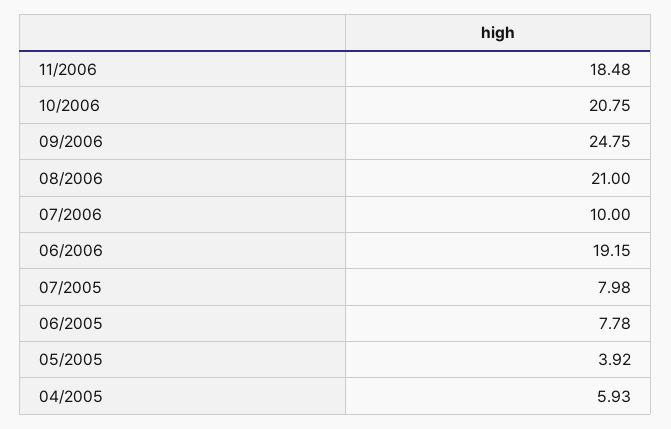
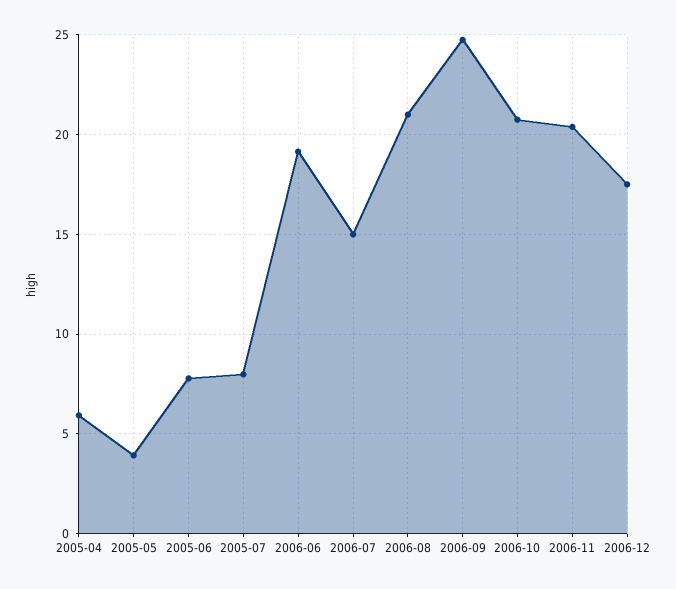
11/2006: 18.48 -> 20.5
07/2006: 10 -> 15
2006-12: none -> 17.5

